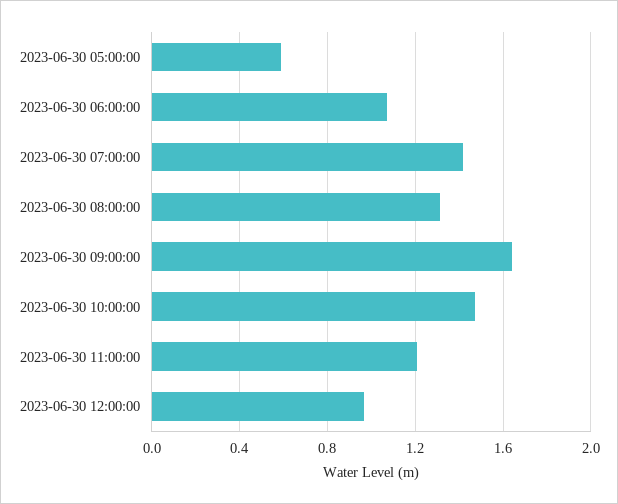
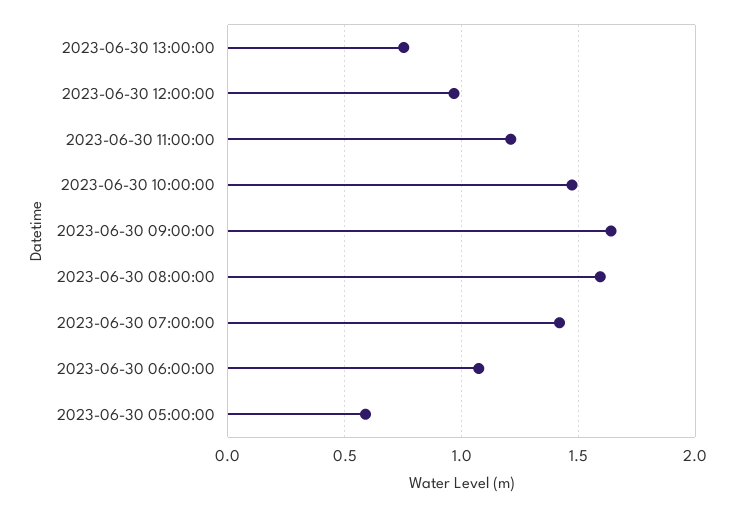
2023-06-30 08:00:00: 1.3 -> 1.6
2023-06-30 13:00:00: none -> 0.75

